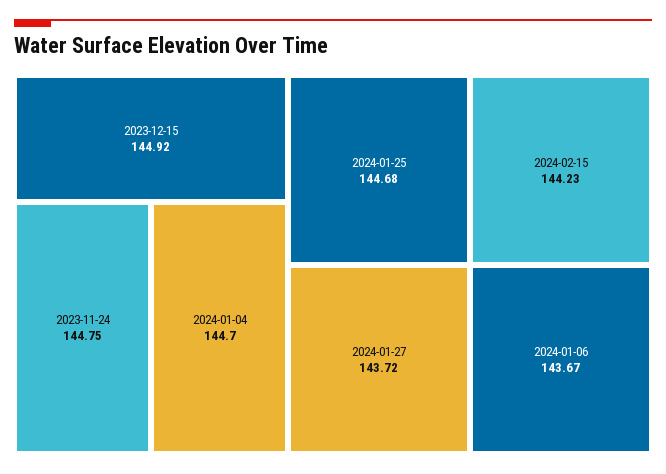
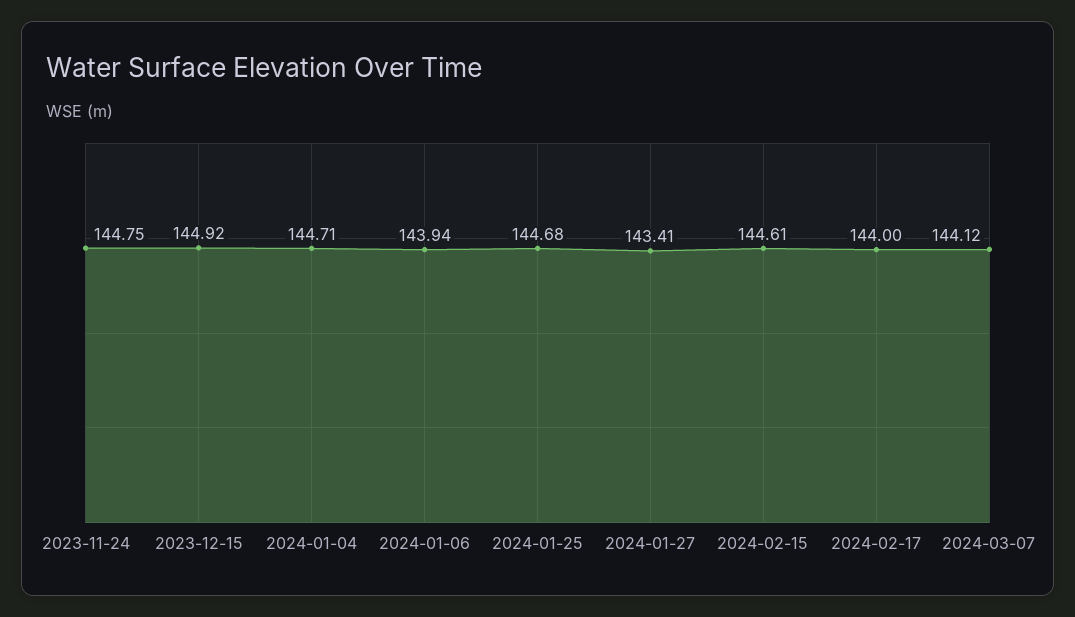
2024-01-04: 144.7 -> 144.71
2024-02-15: 144.23 -> 144.61
2024-01-27: 143.72 -> 143.41
2024-01-06: 143.67 -> 143.94
2024-02-17: none -> 144
2024-03-07: none -> 144.12

